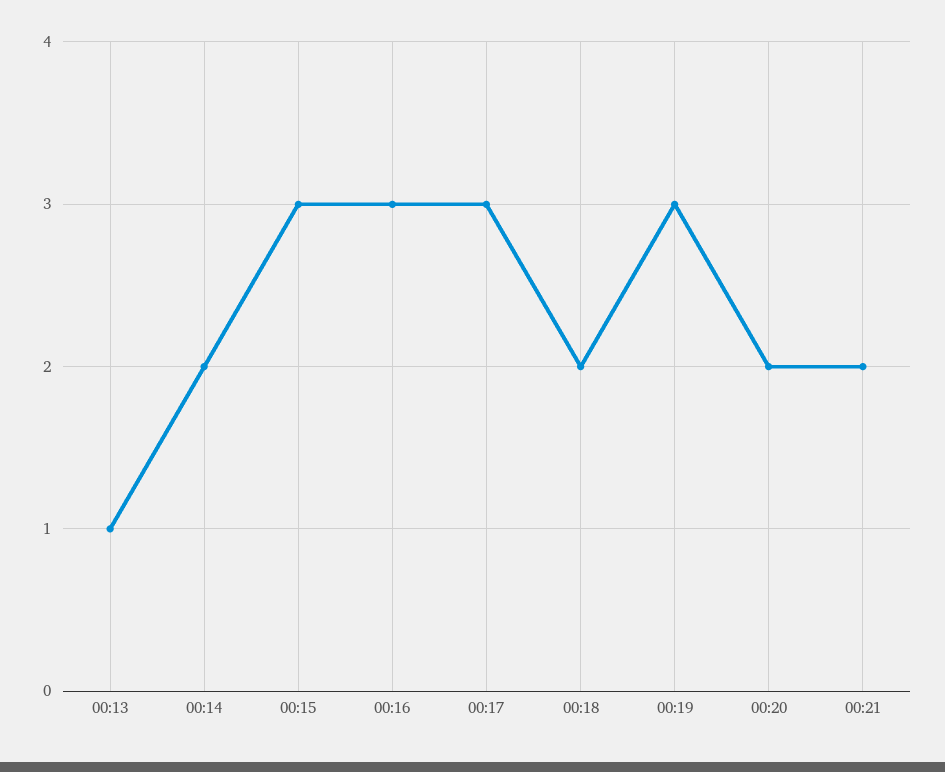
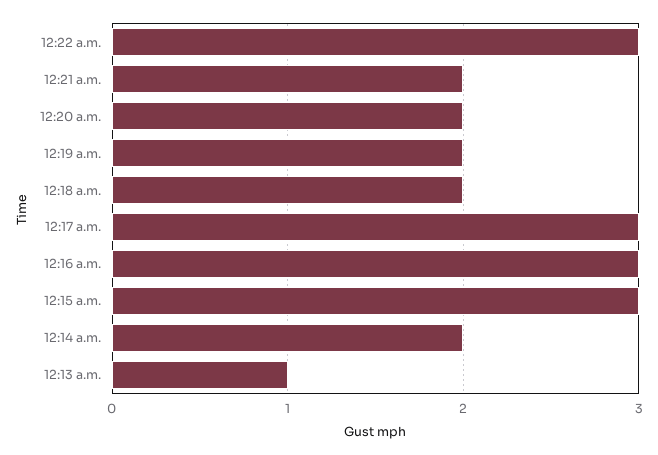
00:19: 3 -> 2
12:22 a.m.: none -> 3

